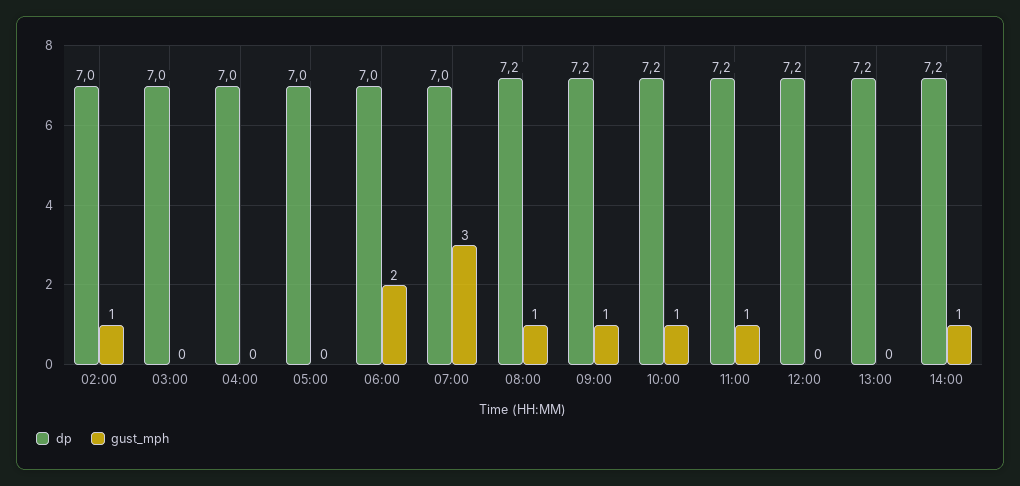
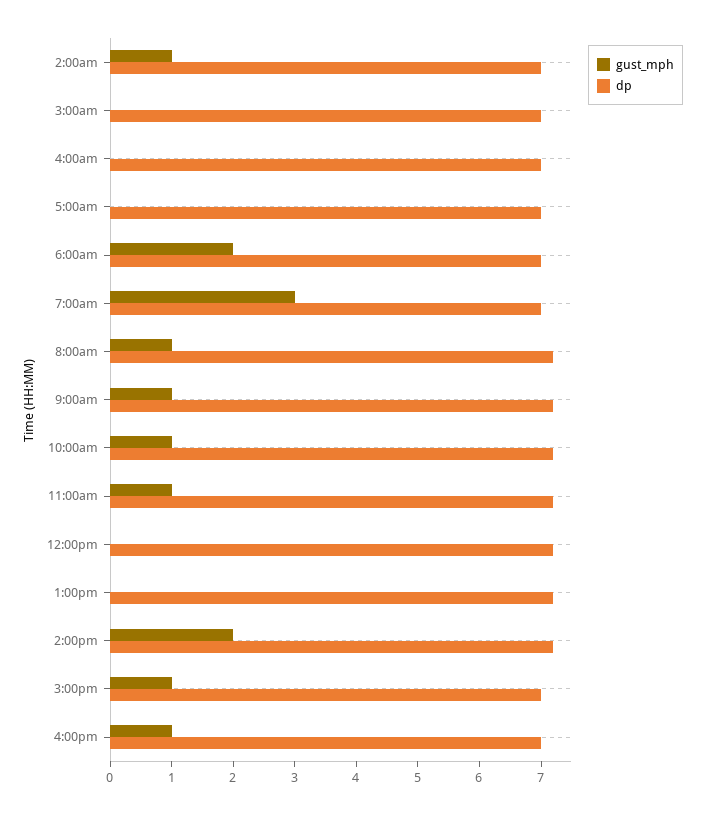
gust_mph, 14:00: 1 -> 2
gust_mph, 3:00pm: none -> 1
dp, 3:00pm: none -> 7
gust_mph, 4:00pm: none -> 1
dp, 4:00pm: none -> 7

